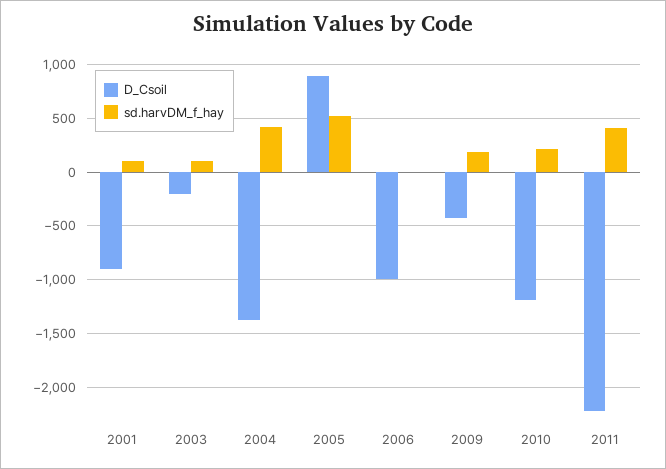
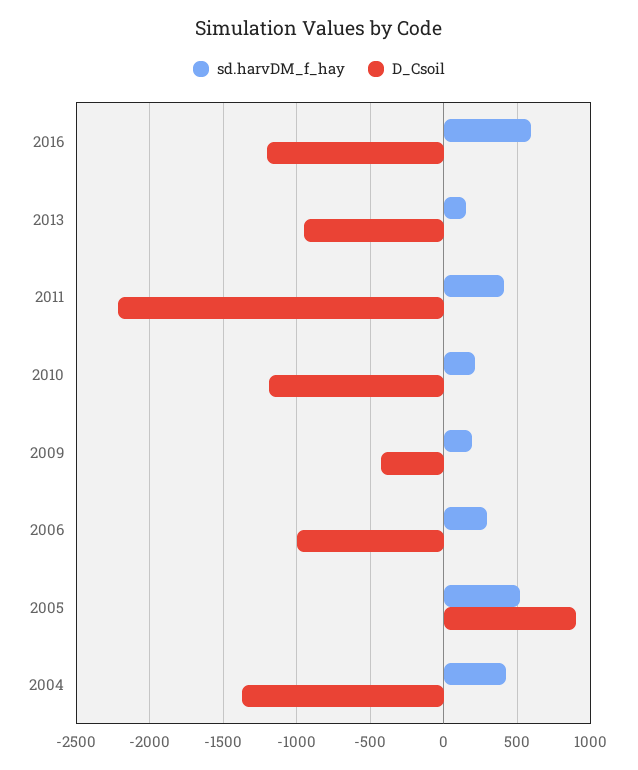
D_Csoil, 2001: -900 -> none
sd.harvDM_f_hay, 2001: 100 -> none
D_Csoil, 2003: -200 -> none
sd.harvDM_f_hay, 2003: 100 -> none
sd.harvDM_f_hay, 2006: 0 -> 300
sd.harvDM_f_hay, 2016: none -> 600
D_Csoil, 2016: none -> -1200
sd.harvDM_f_hay, 2013: none -> 150
D_Csoil, 2013: none -> -950

